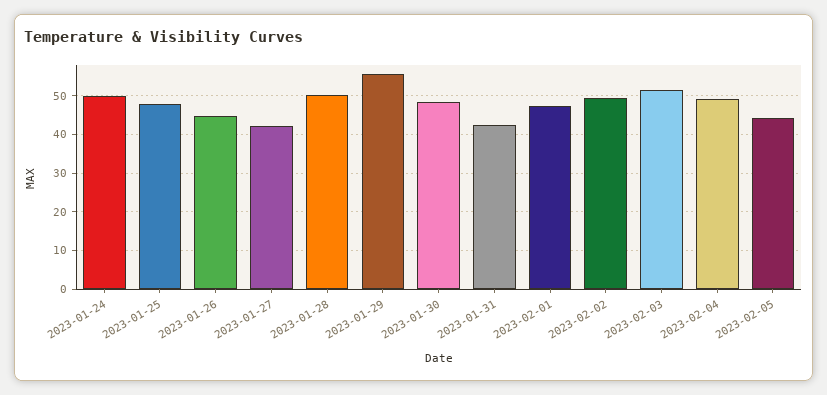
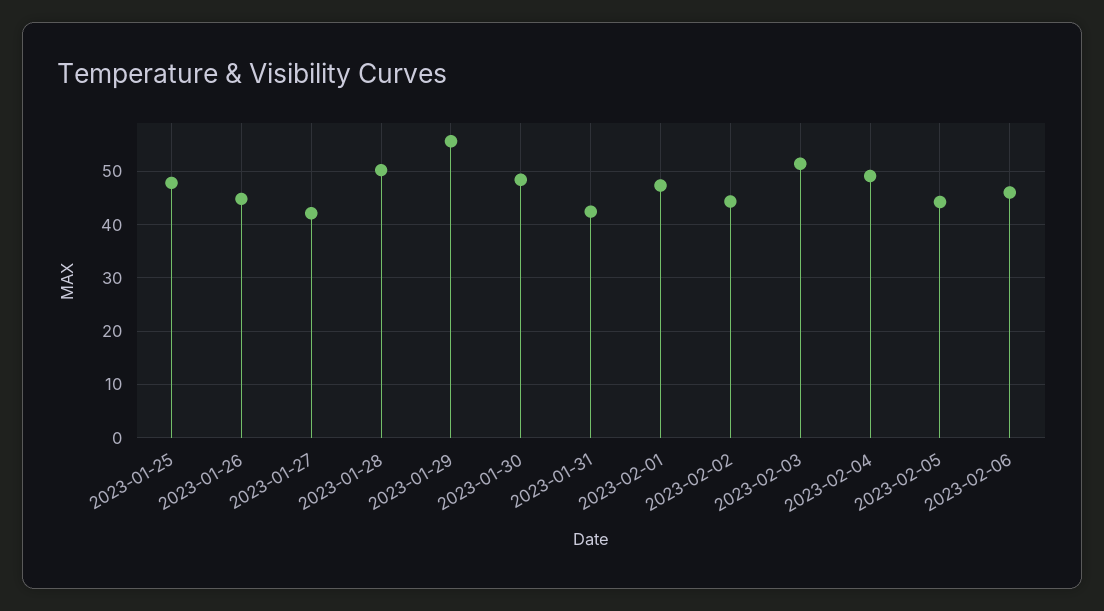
2023-01-24: 50 -> none
2023-02-02: 50 -> 44
2023-02-06: none -> 46

